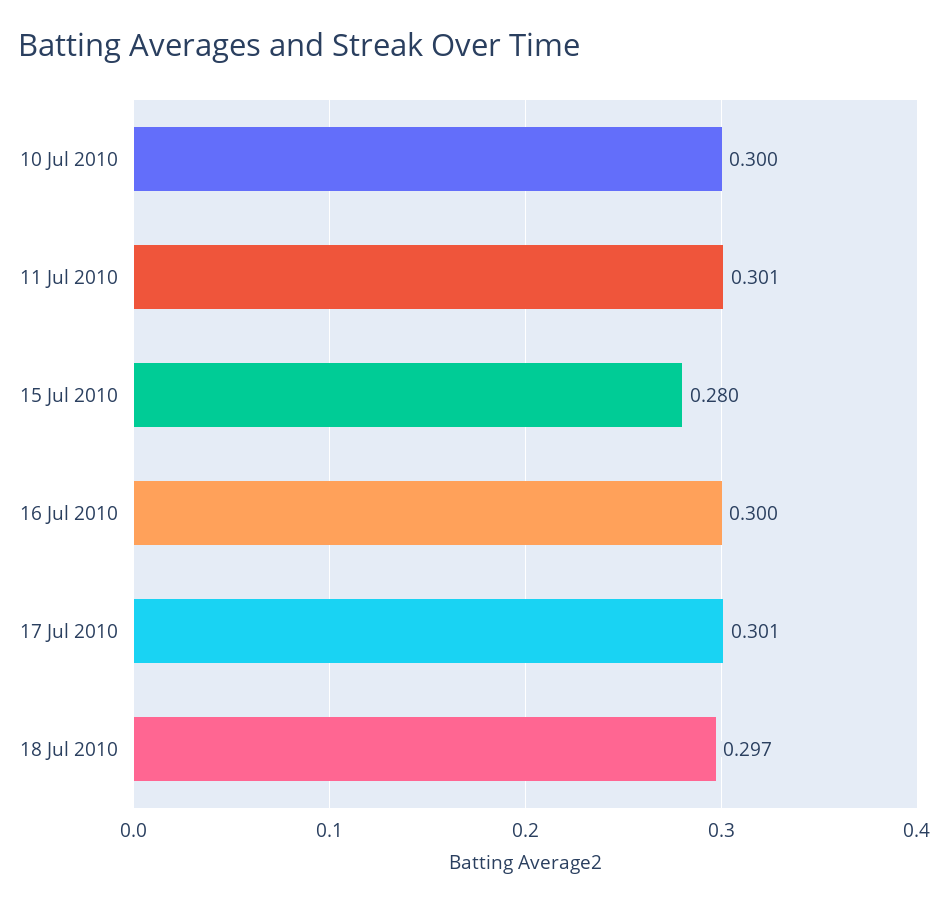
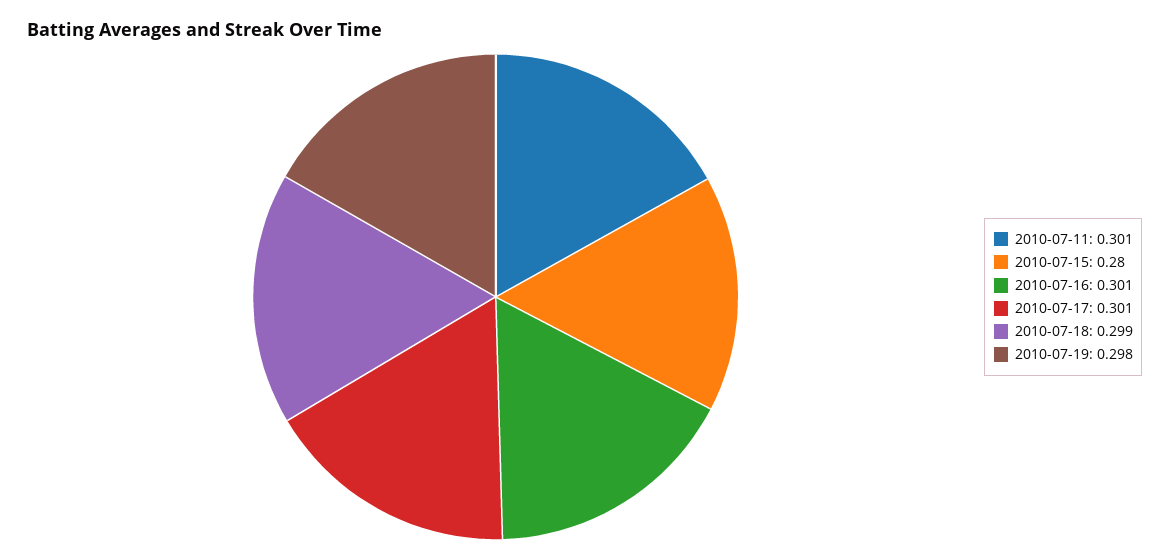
10 Jul 2010: 0.3 -> none
16 Jul 2010: 0.3 -> 0.301
18 Jul 2010: 0.297 -> 0.299
2010-07-19: none -> 0.298

